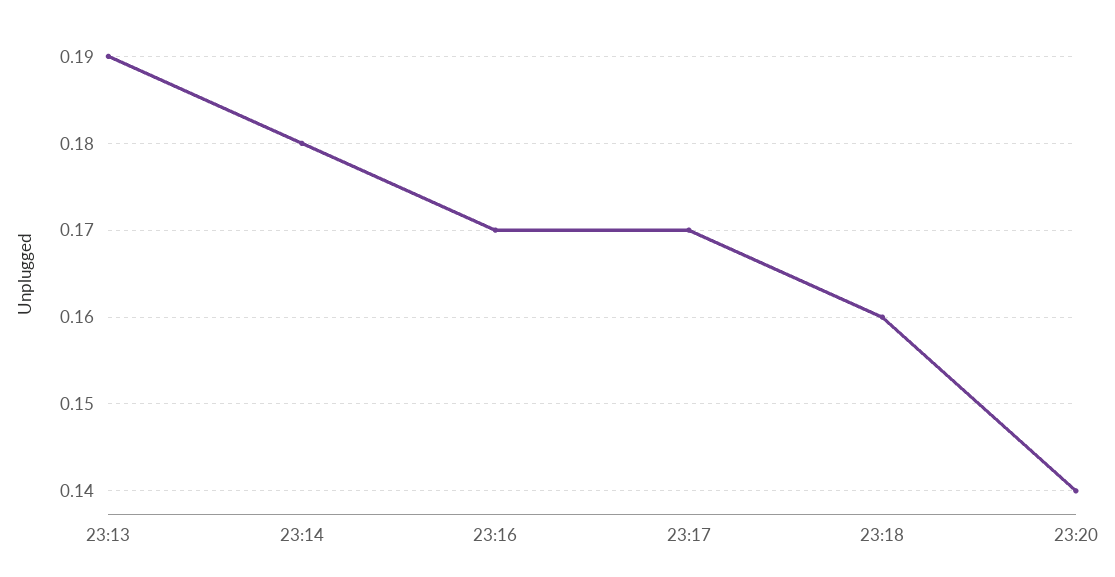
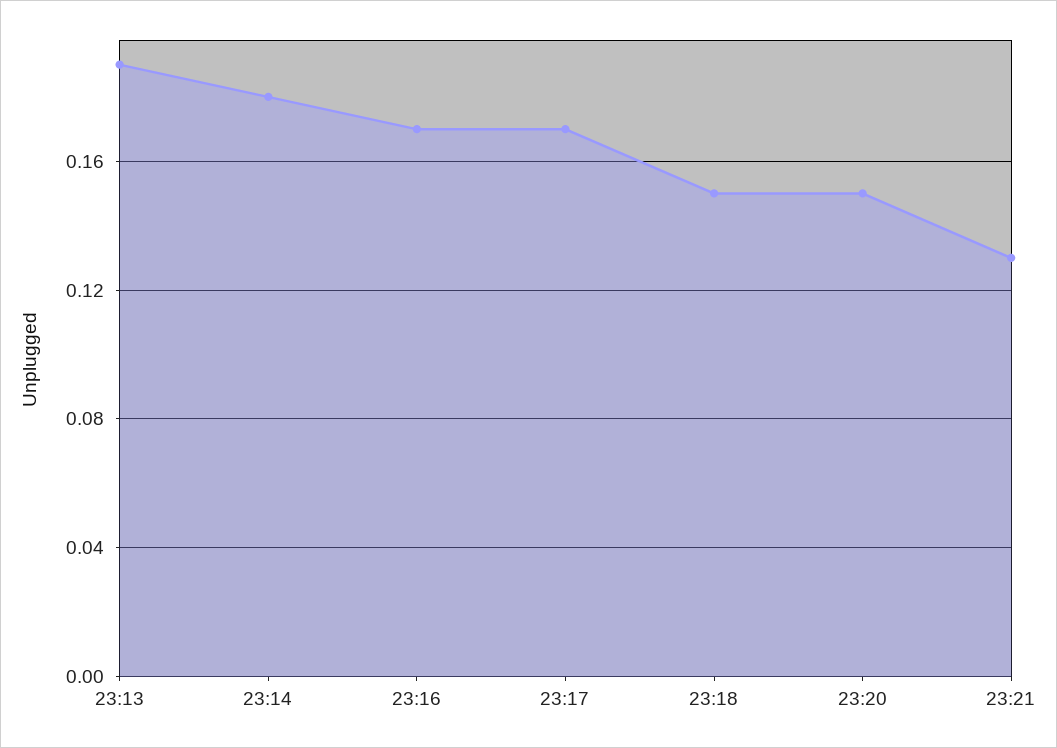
23:18: 0.16 -> 0.15
23:20: 0.14 -> 0.15
23:21: none -> 0.13

